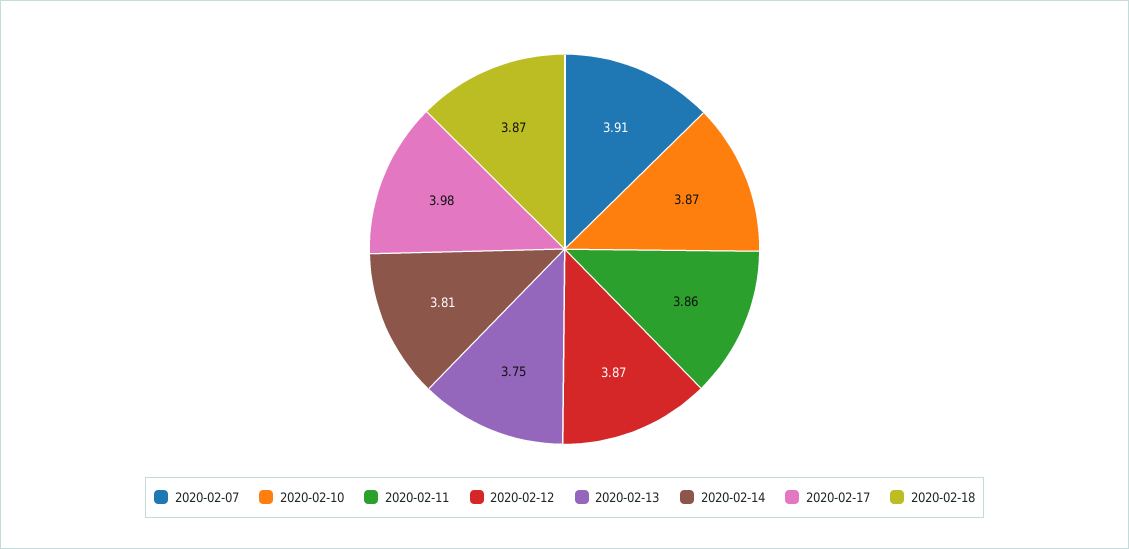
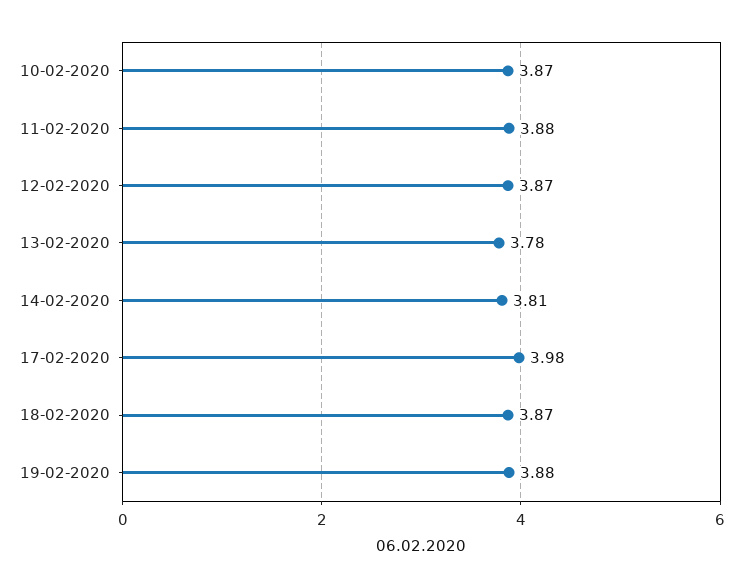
2020-02-07: 3.91 -> none
2020-02-11: 3.86 -> 3.88
2020-02-13: 3.75 -> 3.78
19-02-2020: none -> 3.88

